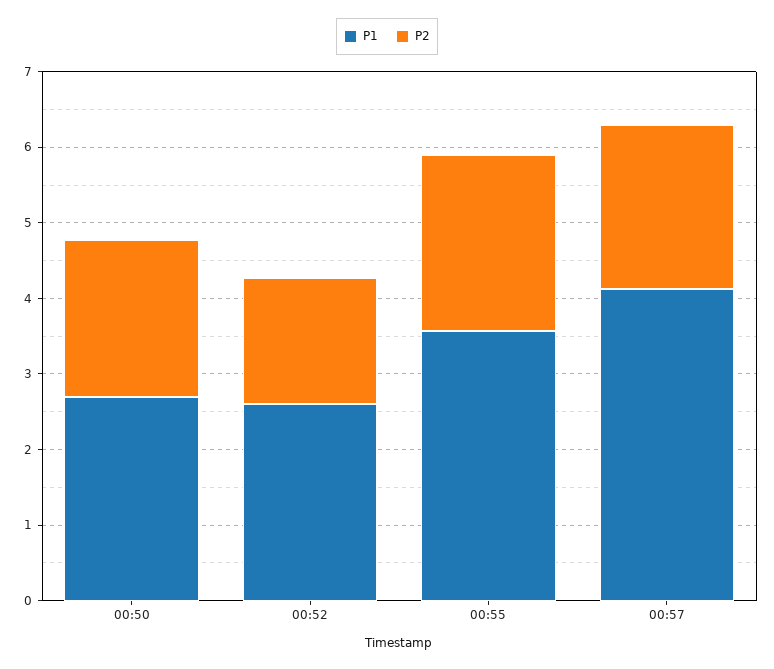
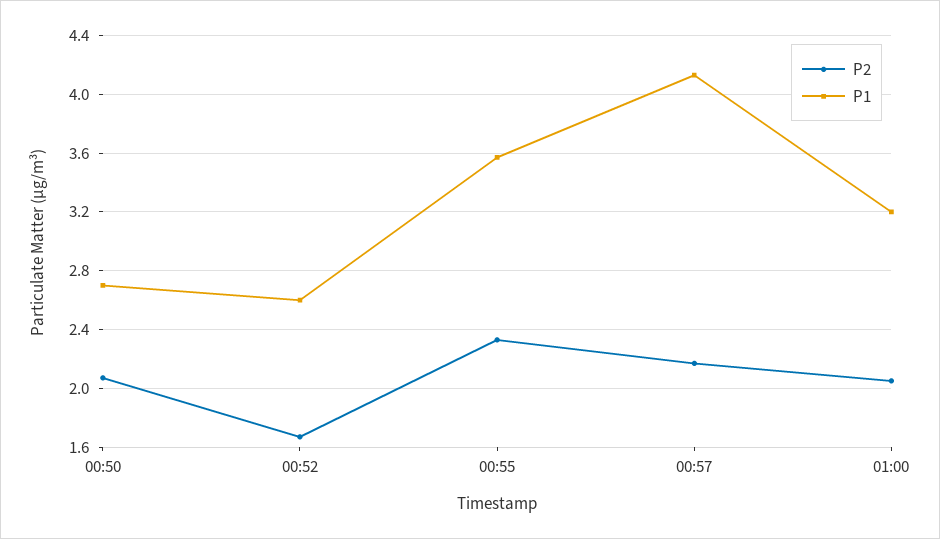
P2, 01:00: none -> 2.05
P1, 01:00: none -> 3.2

